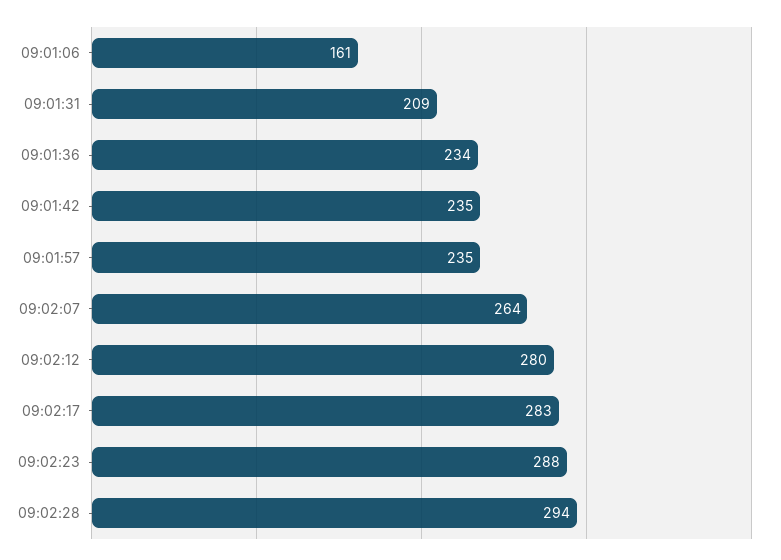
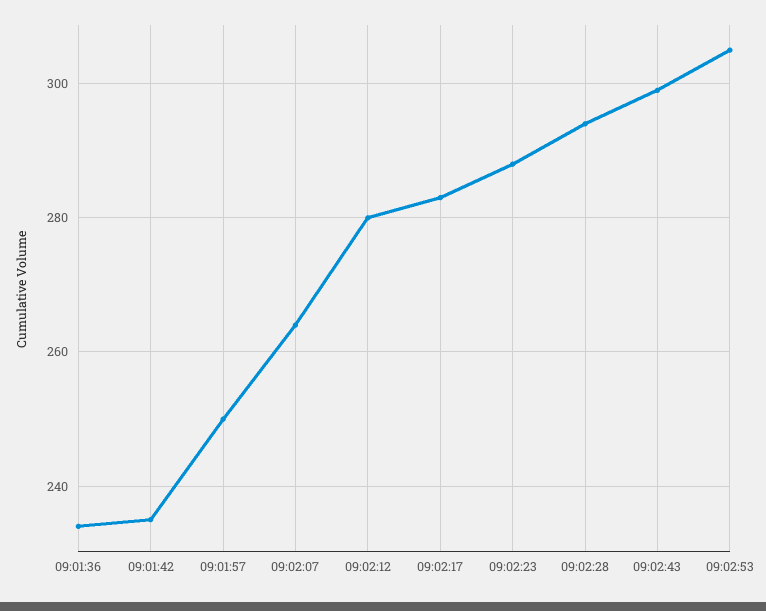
09:01:06: 161 -> none
09:01:31: 209 -> none
09:01:57: 235 -> 250
09:02:43: none -> 300
09:02:53: none -> 305

